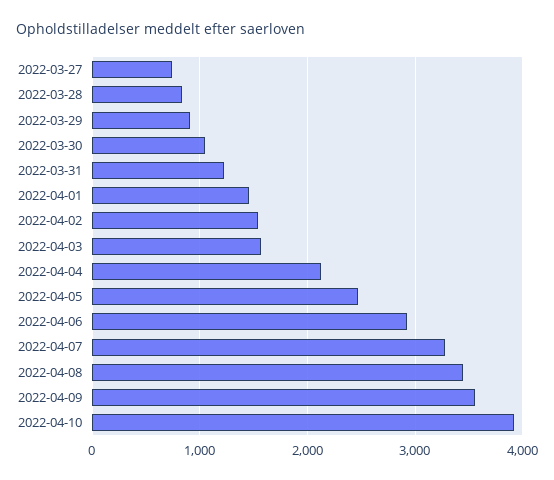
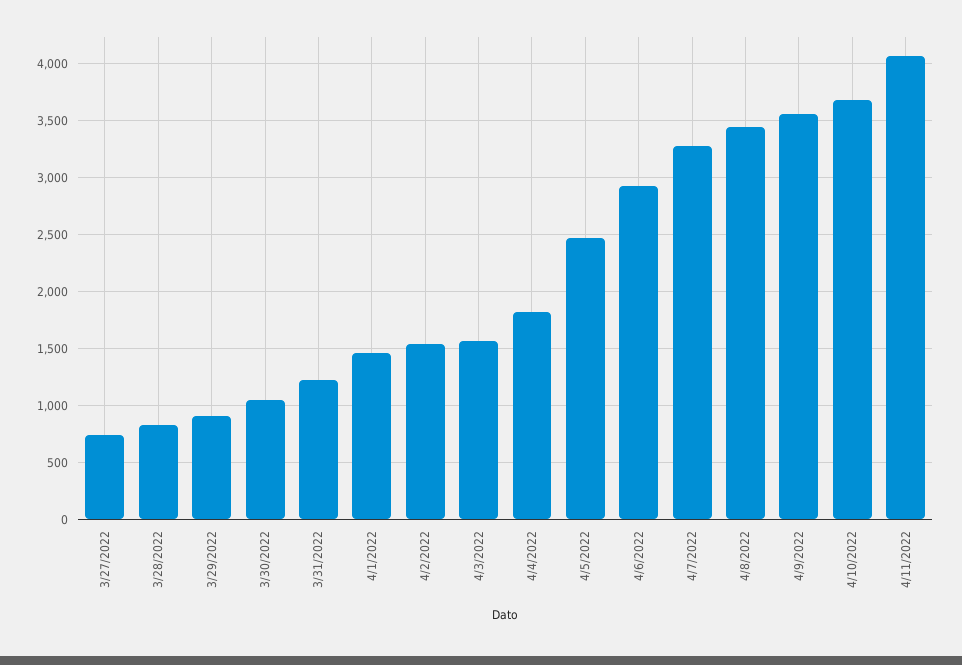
2022-04-04: 2100 -> 1800
2022-04-10: 3900 -> 3700
4/11/2022: none -> 4100

